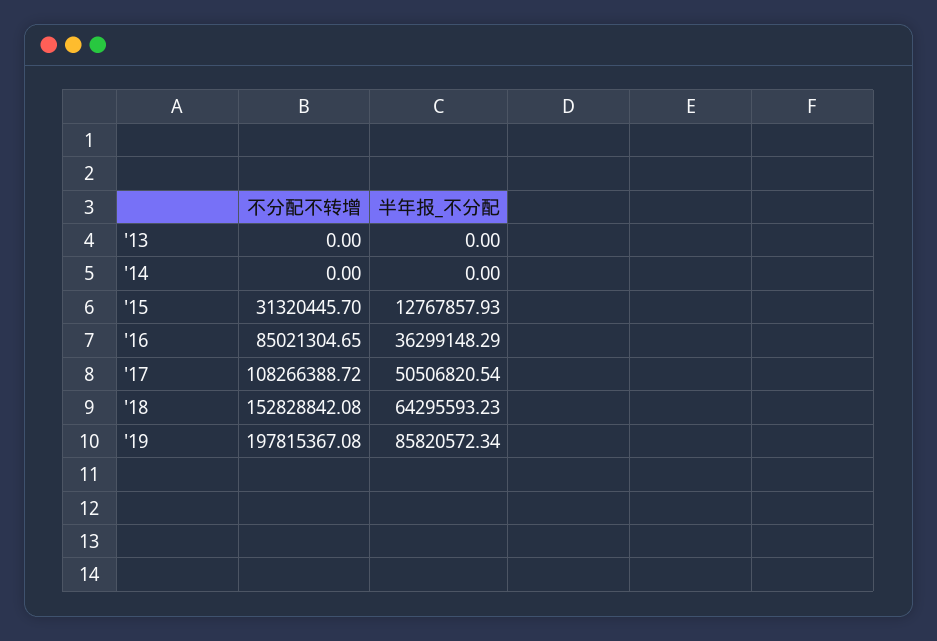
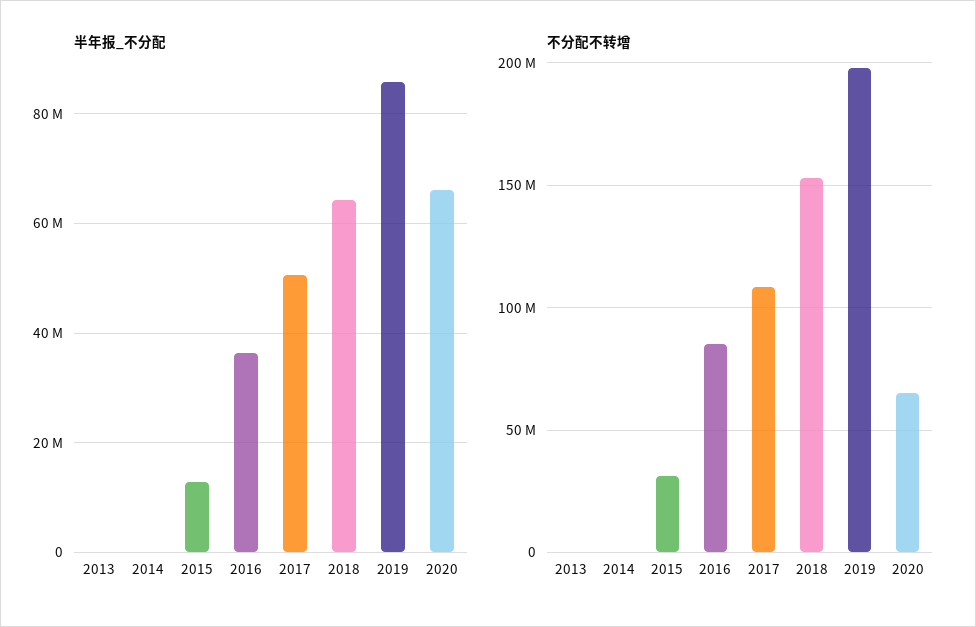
半年报_不分配, 2020: none -> 66000000
不分配不转增, 2020: none -> 65000000

